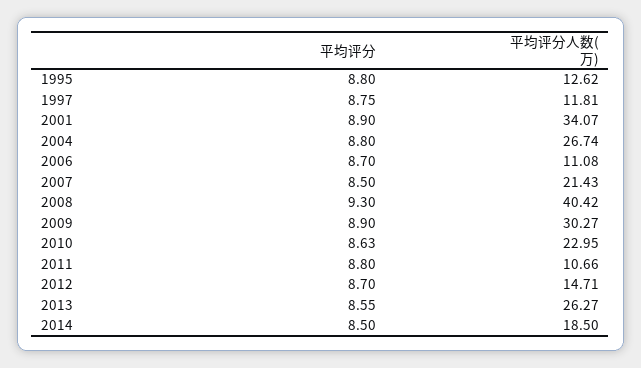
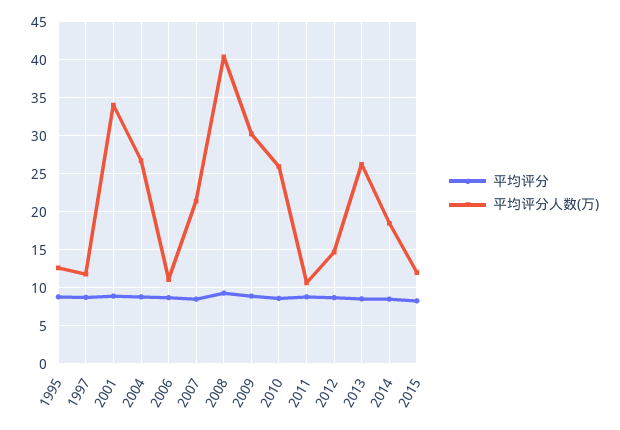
平均评分人数(万), 2010: 22.95 -> 26
平均评分, 2015: none -> 8
平均评分人数(万), 2015: none -> 12

